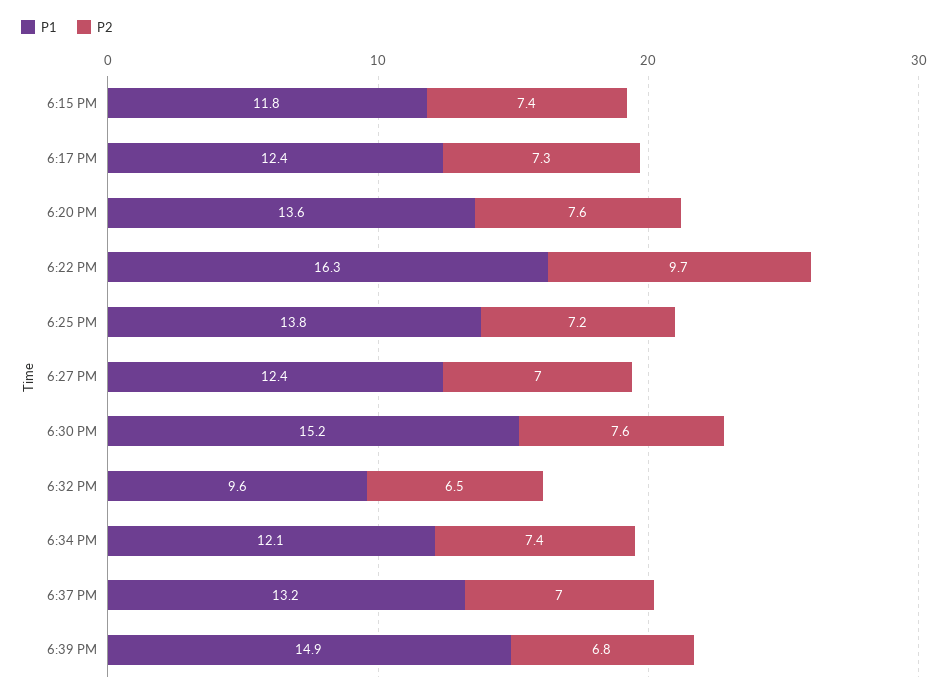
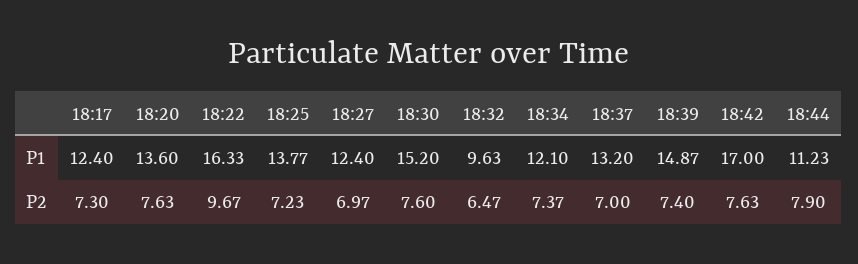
P1, 6:15 PM: 11.8 -> none
P2, 6:15 PM: 7.4 -> none
P2, 6:39 PM: 6.8 -> 7.4
P1, 18:42: none -> 17
P1, 18:44: none -> 11.23
P2, 18:42: none -> 7.63
P2, 18:44: none -> 7.9

